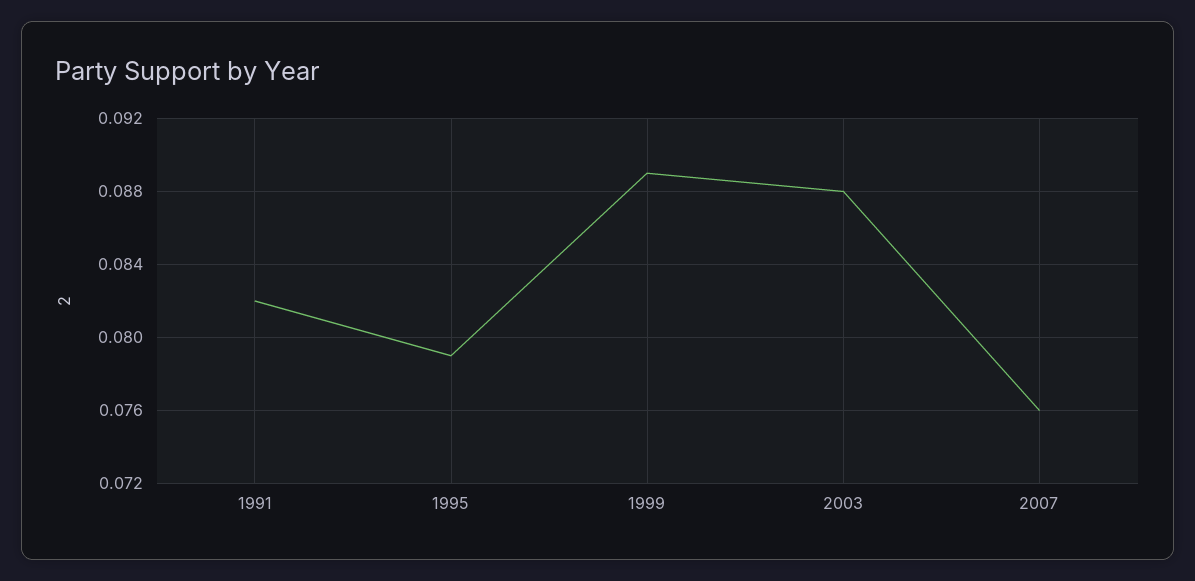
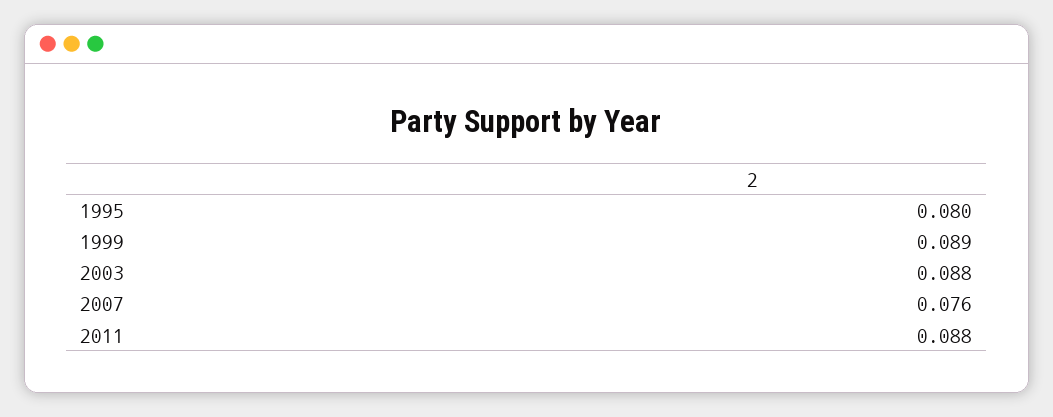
1991: 0.082 -> none
1995: 0.079 -> 0.08
2011: none -> 0.088

